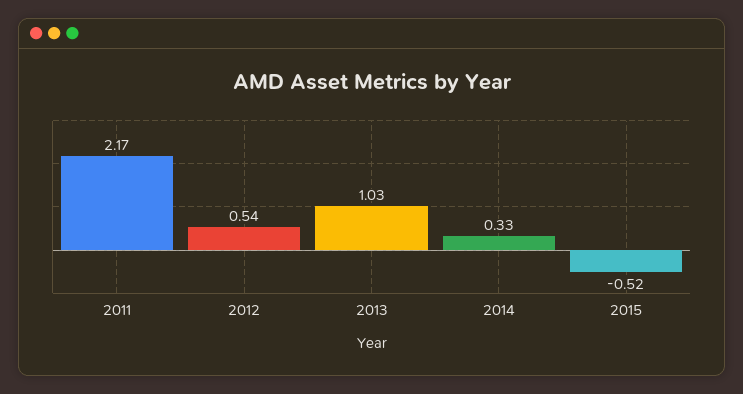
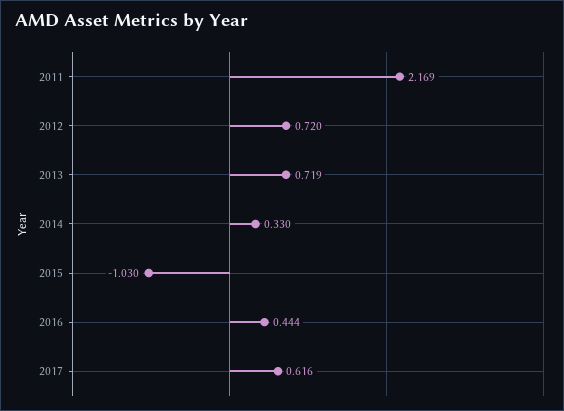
2012: 0.54 -> 0.72
2013: 1.03 -> 0.719
2015: -0.52 -> -1.03
2016: none -> 0.444
2017: none -> 0.616

